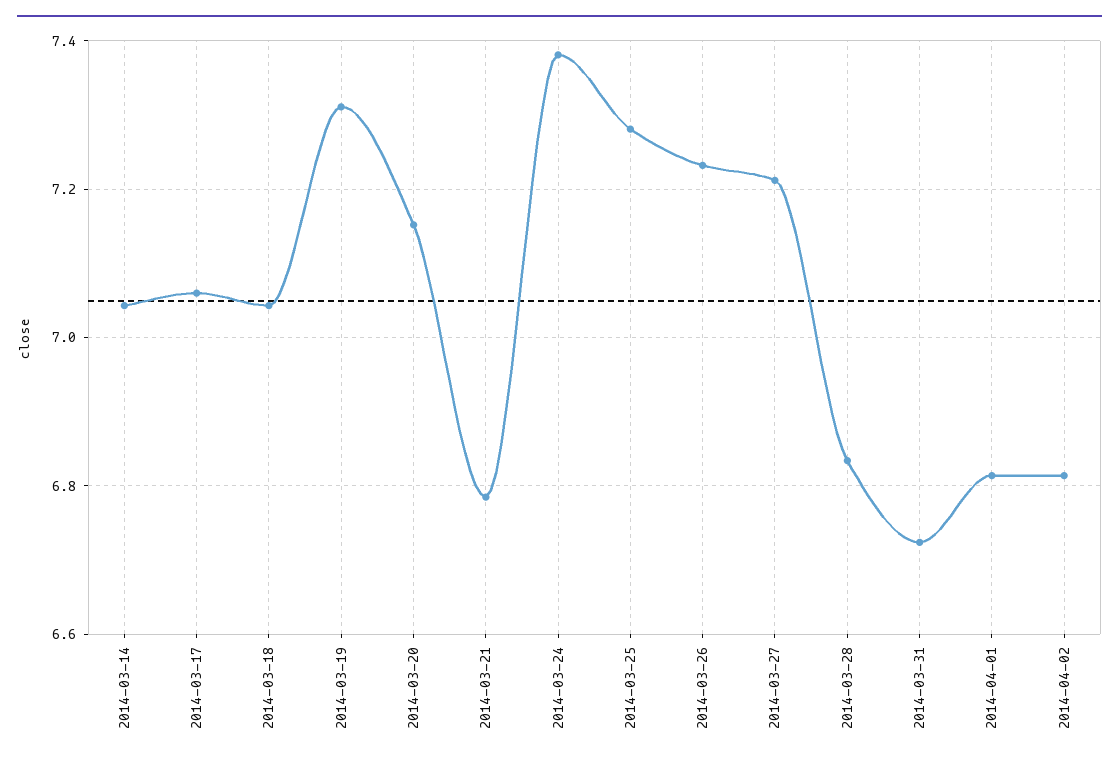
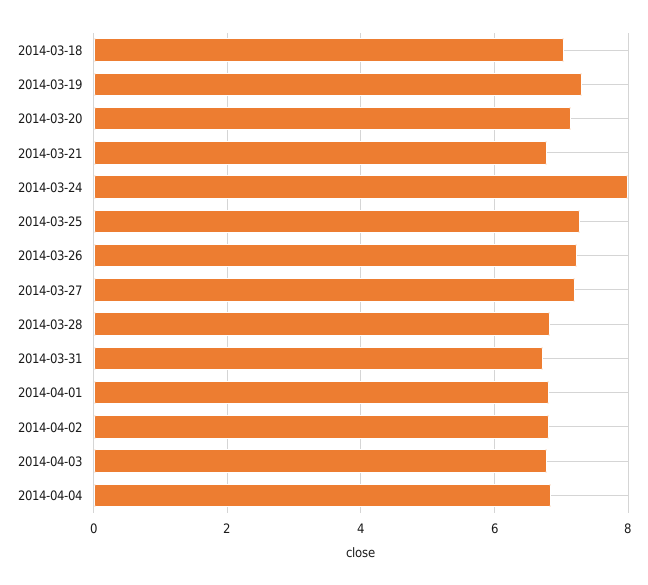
2014-03-14: 7.04 -> none
2014-03-17: 7.06 -> none
2014-03-24: 7.38 -> 8
2014-04-03: none -> 6.8
2014-04-04: none -> 6.8

